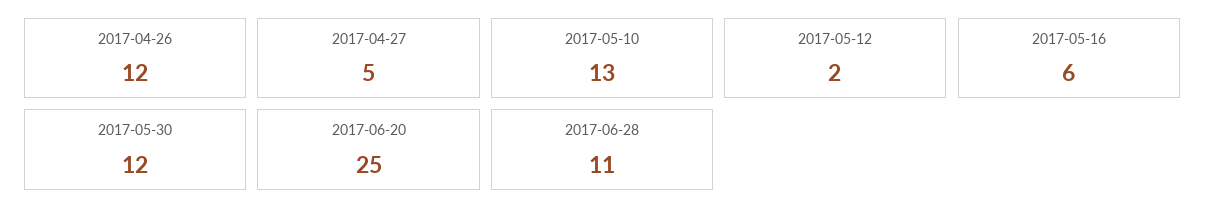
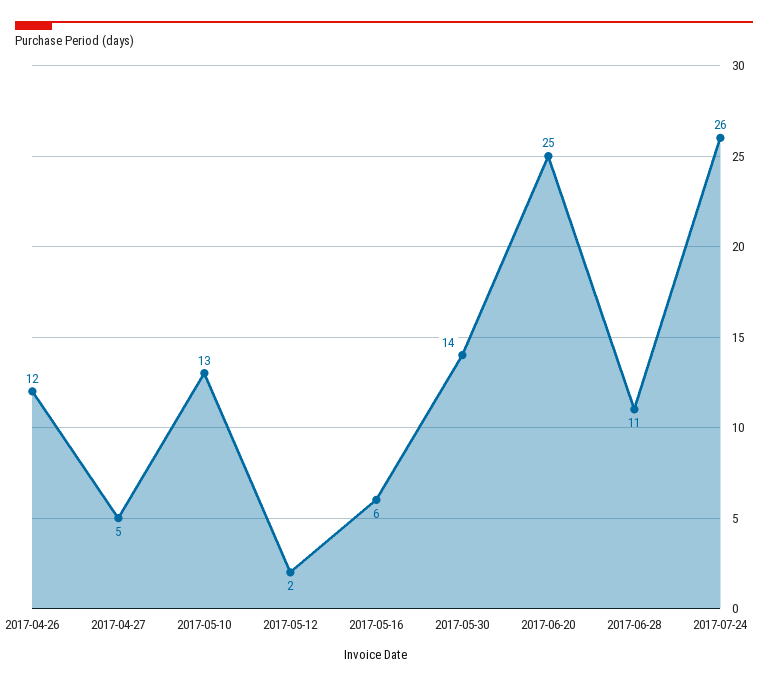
2017-05-30: 12 -> 14
2017-07-24: none -> 26

